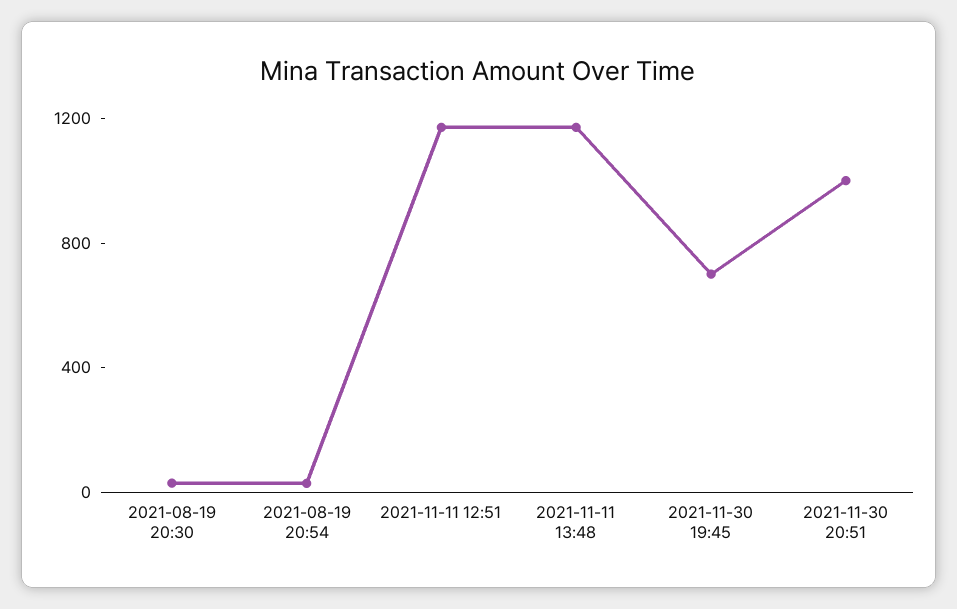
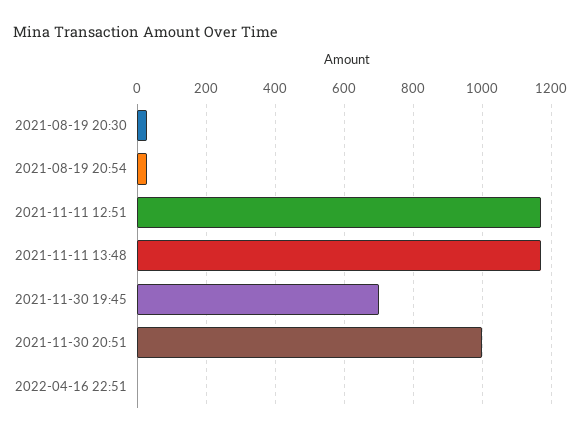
2022-04-16 22:51: none -> 0

